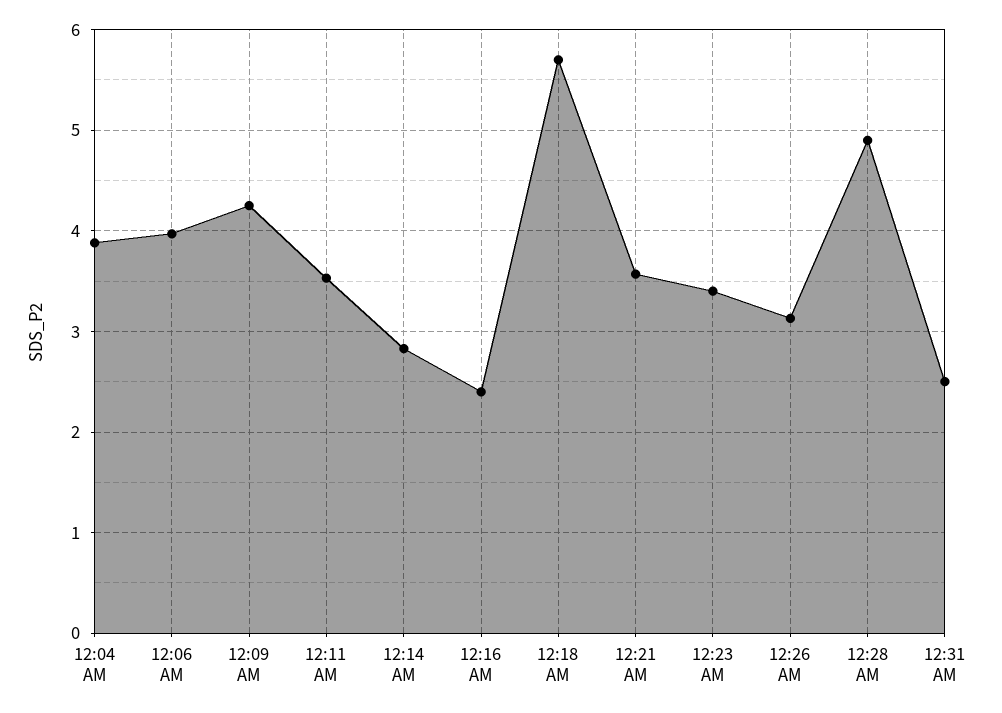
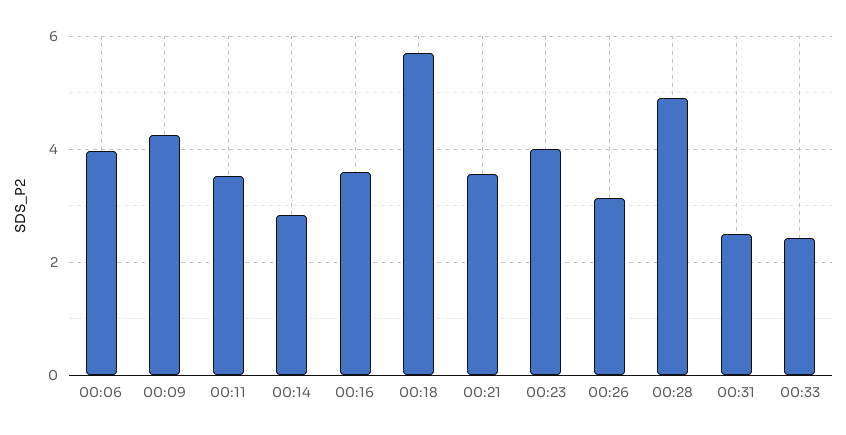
12:04 AM: 3.9 -> none
12:16 AM: 2.4 -> 3.6
12:23 AM: 3.4 -> 4
00:33: none -> 2.4

